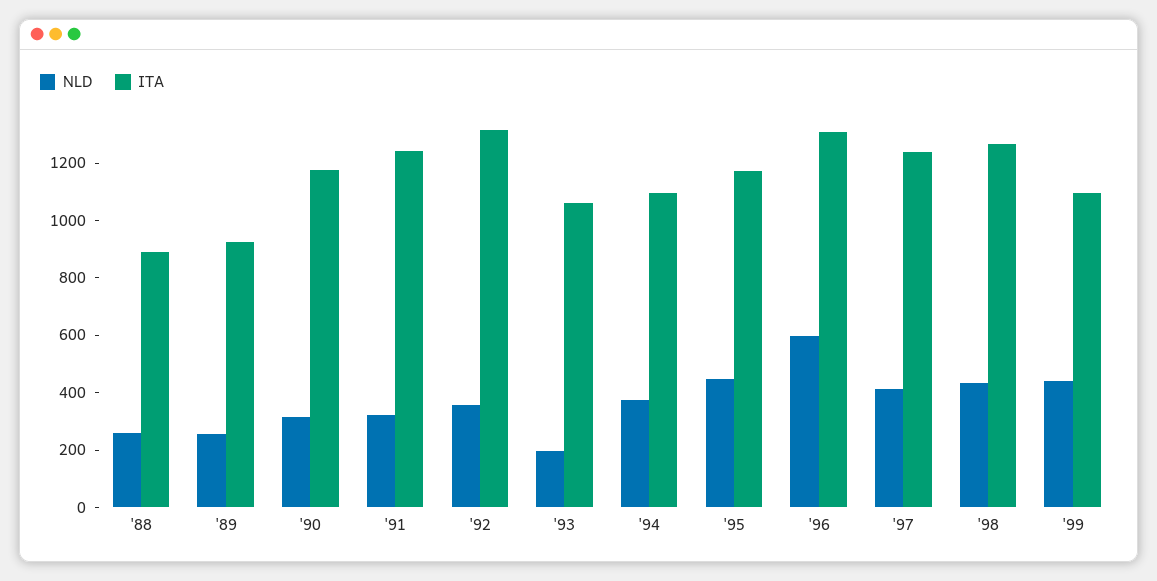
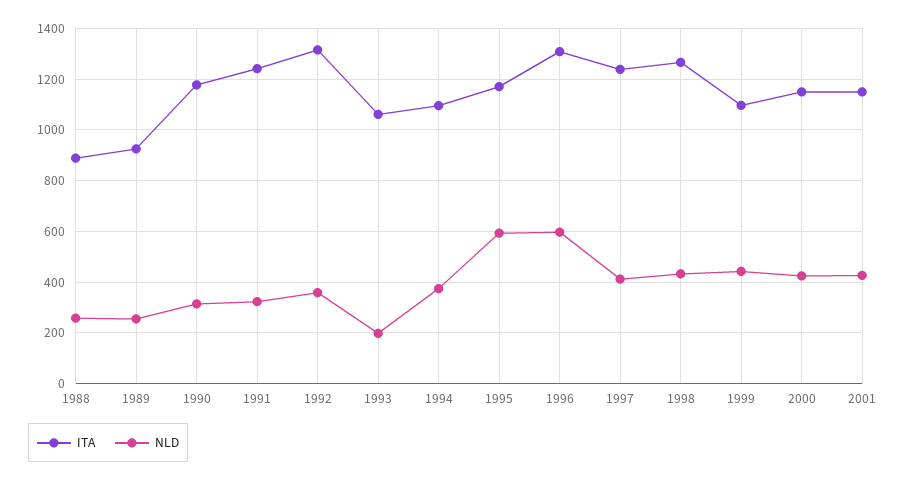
NLD, '95: 450 -> 600
ITA, 2000: none -> 1150
NLD, 2000: none -> 425
ITA, 2001: none -> 1150
NLD, 2001: none -> 425

